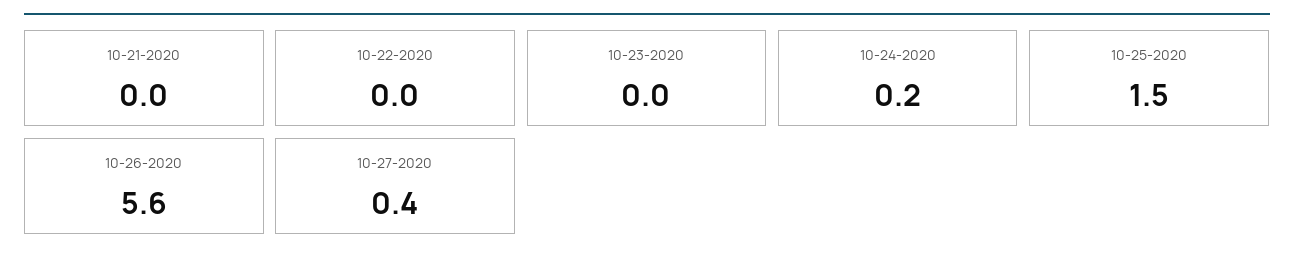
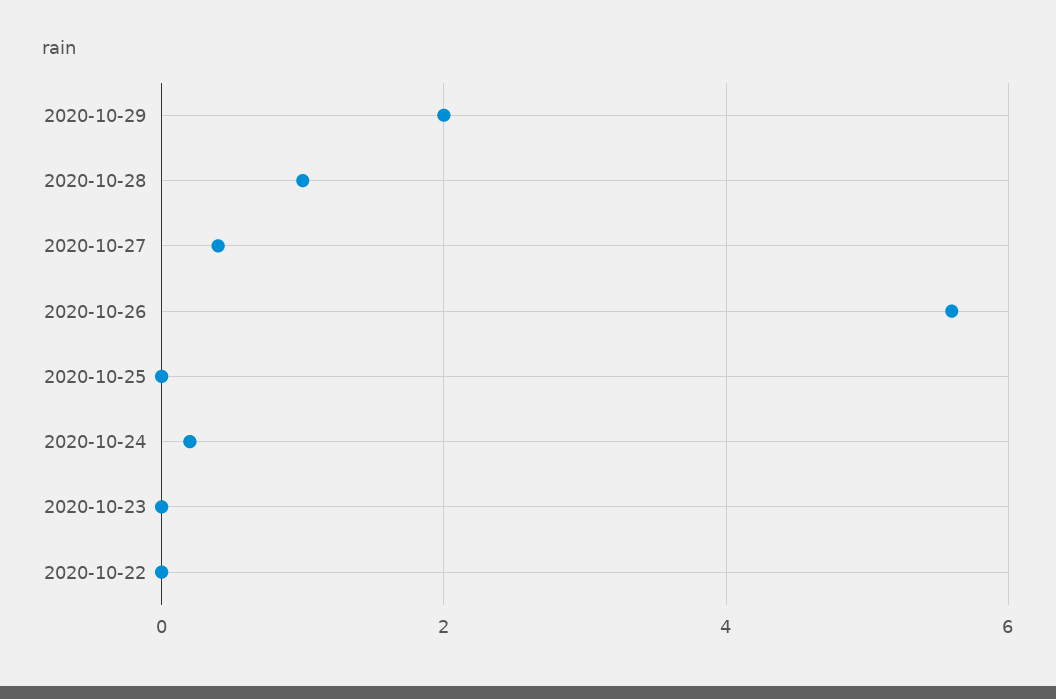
10-21-2020: 0 -> none
10-25-2020: 1.5 -> 0
2020-10-29: none -> 2
2020-10-28: none -> 1

